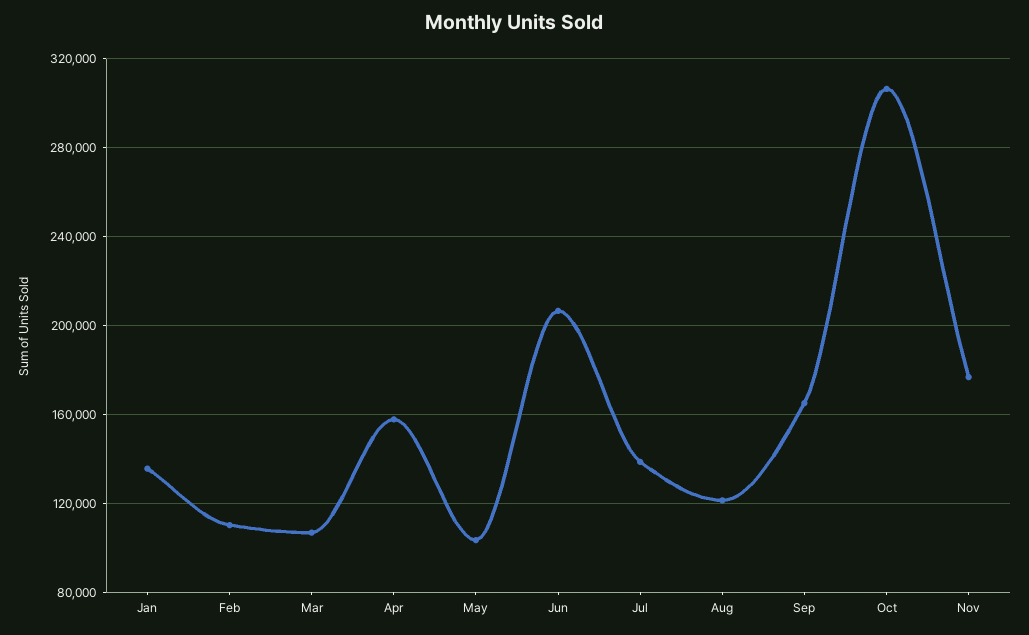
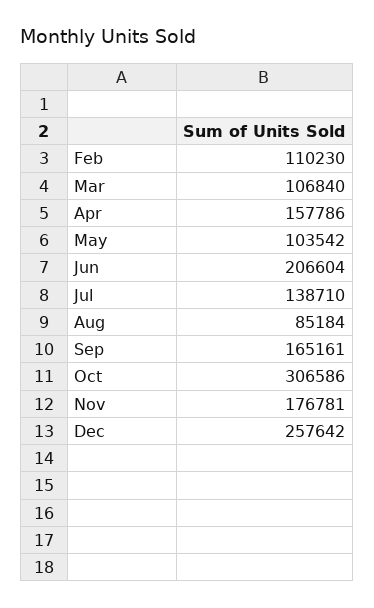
Jan: 135000 -> none
Aug: 120000 -> 85184
Dec: none -> 257642

